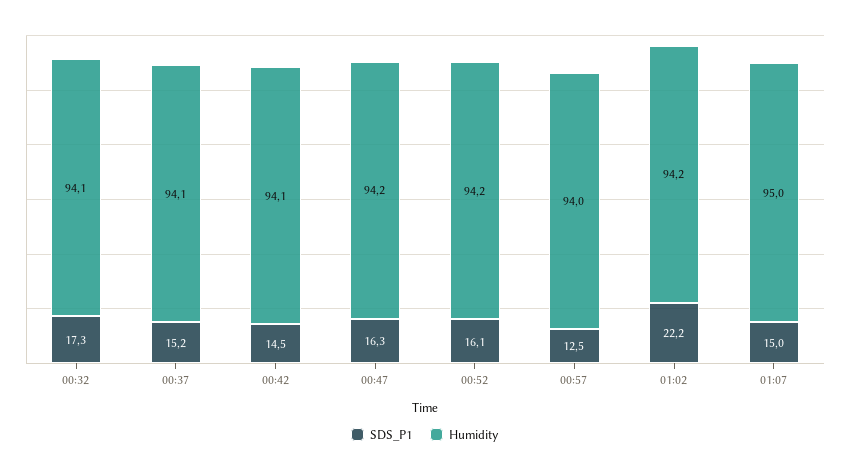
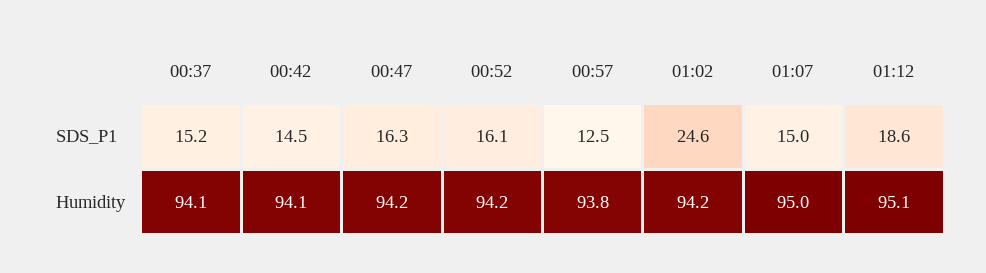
SDS_P1, 00:32: 17.3 -> none
Humidity, 00:32: 94.1 -> none
Humidity, 00:57: 94 -> 93.8
SDS_P1, 01:02: 22.2 -> 24.6
SDS_P1, 01:12: none -> 18.6
Humidity, 01:12: none -> 95.1

